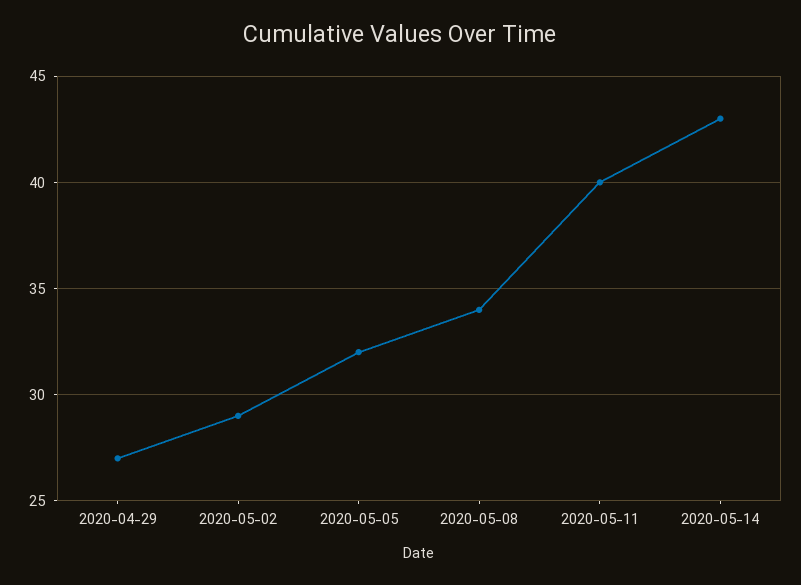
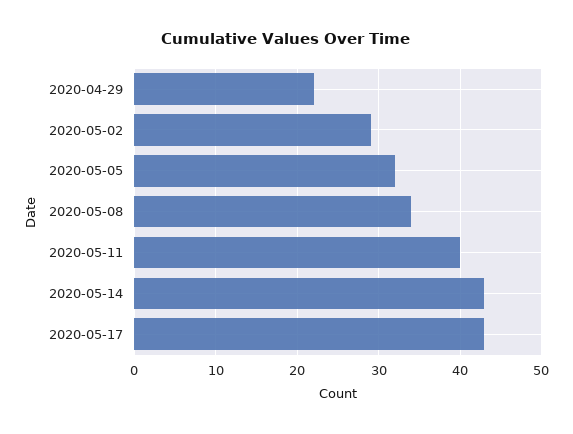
2020-04-29: 27 -> 22
2020-05-17: none -> 43

